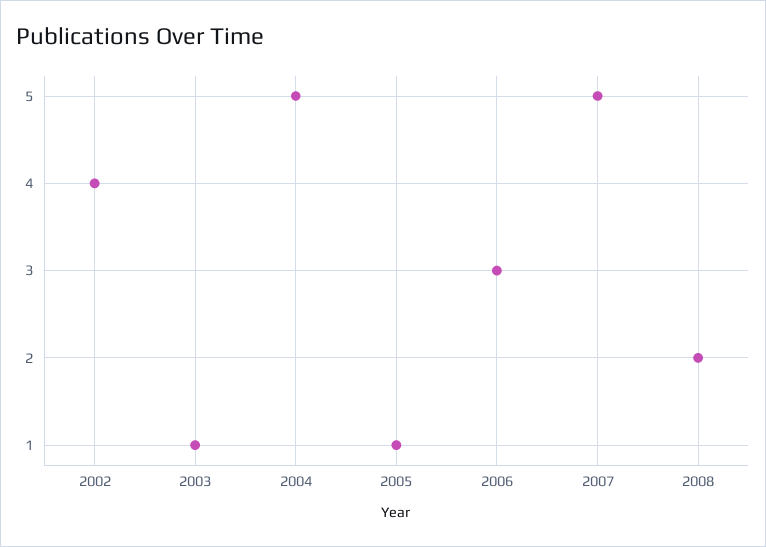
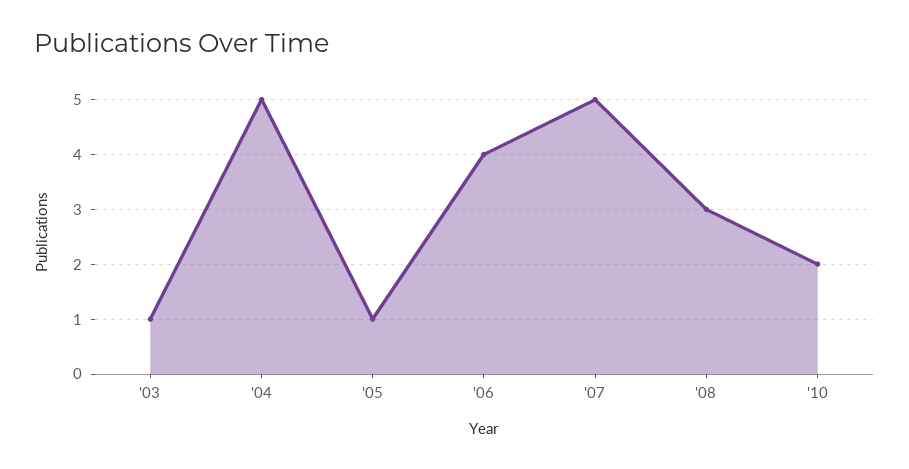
2002: 4 -> none
2006: 3 -> 4
2008: 2 -> 3
'10: none -> 2

